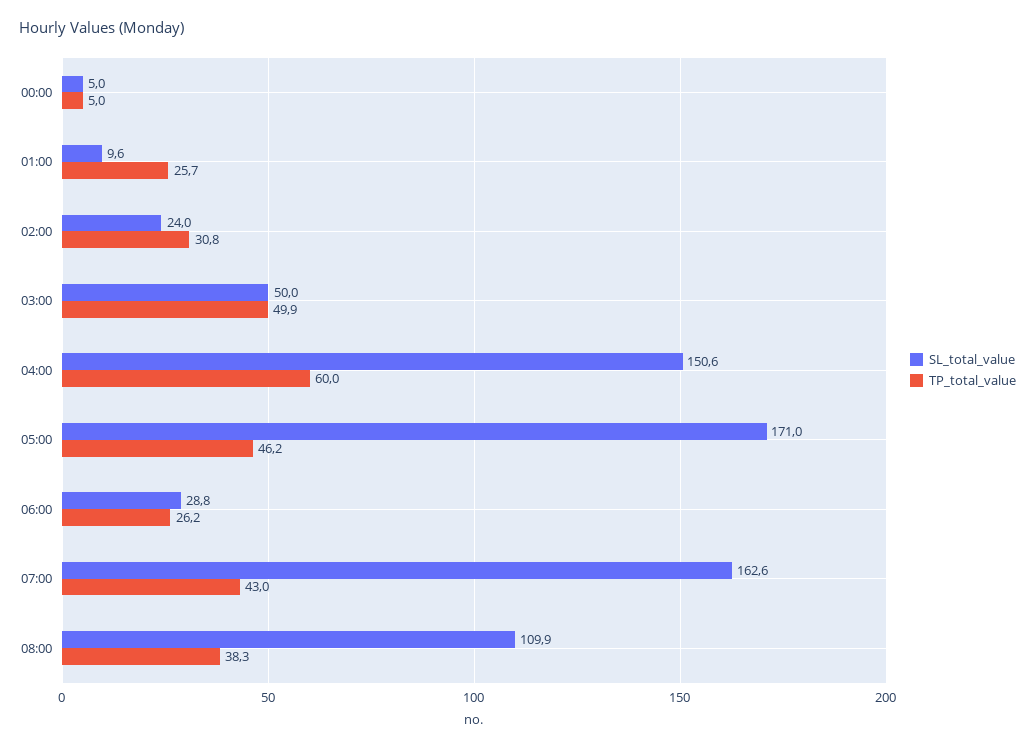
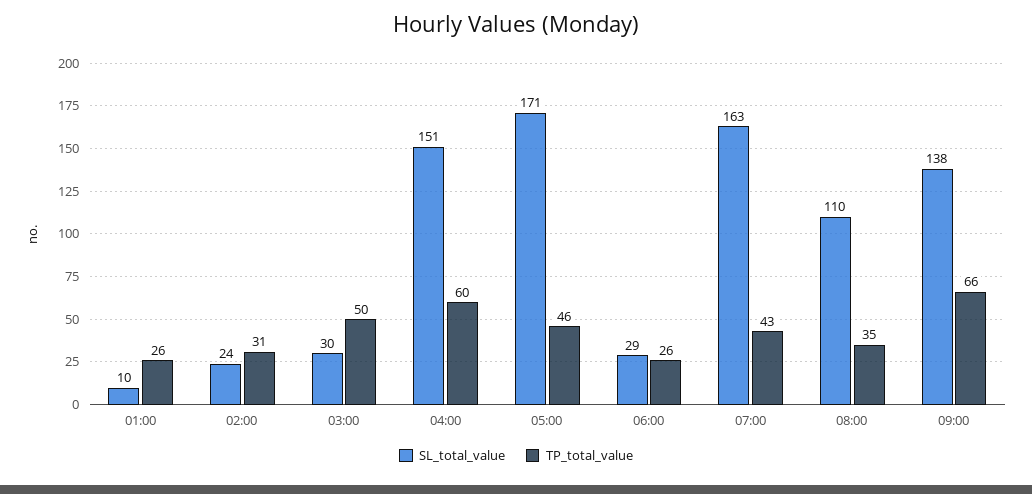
SL_total_value, 00:00: 5 -> none
TP_total_value, 00:00: 5 -> none
SL_total_value, 03:00: 50 -> 30
TP_total_value, 08:00: 38.3 -> 35
SL_total_value, 09:00: none -> 138
TP_total_value, 09:00: none -> 66

